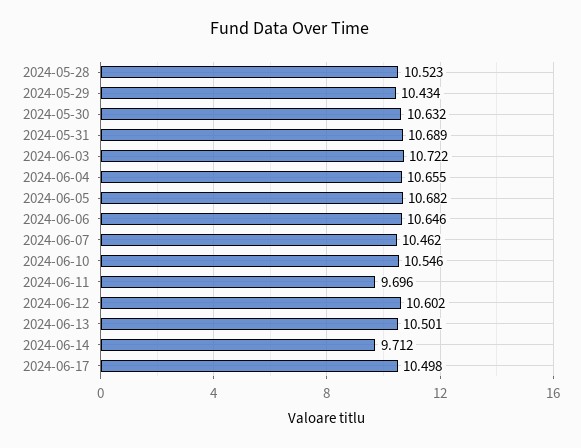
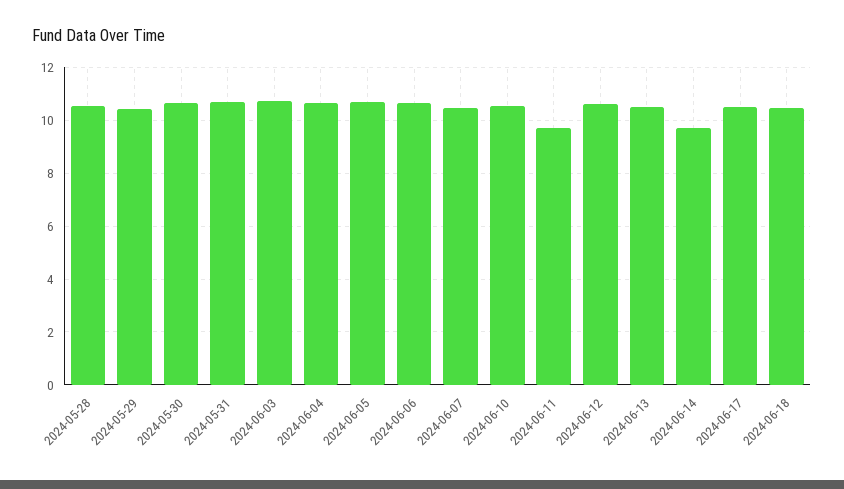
2024-06-18: none -> 10.5

